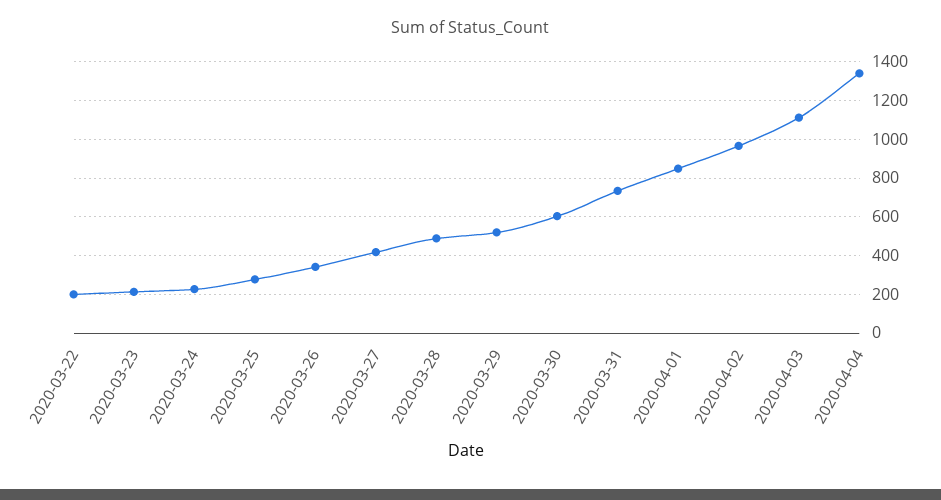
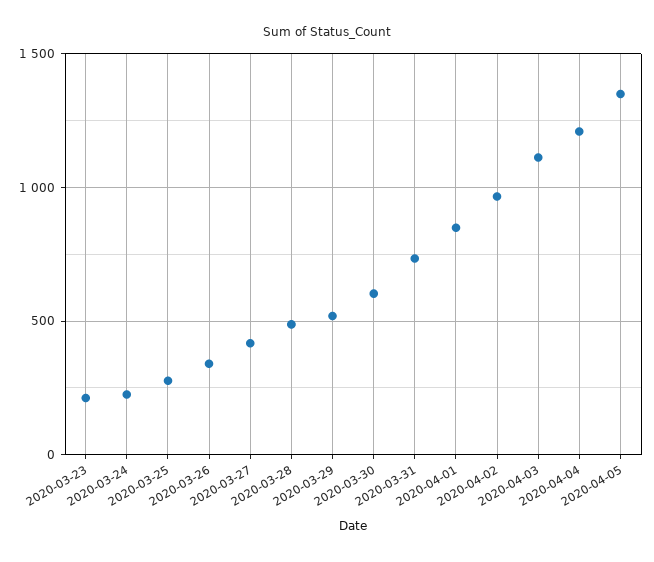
2020-03-22: 200 -> none
2020-04-04: 1350 -> 1200
2020-04-05: none -> 1350

